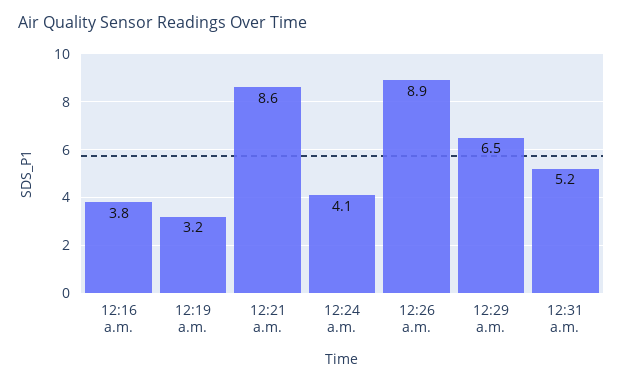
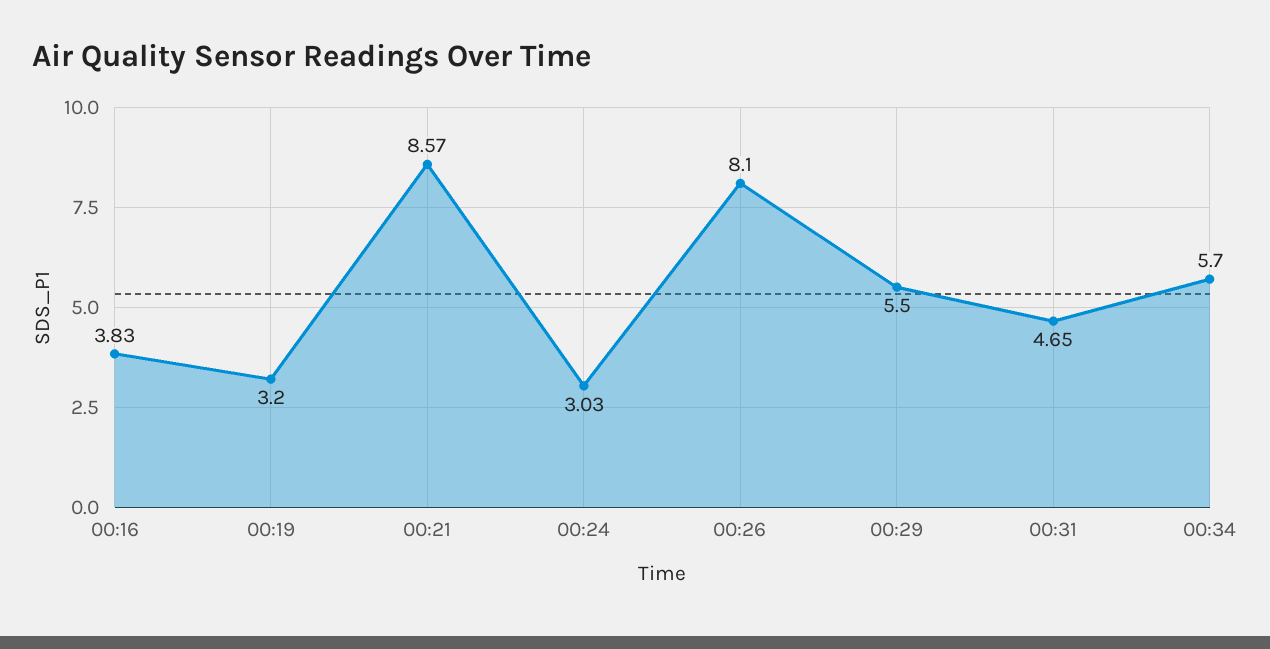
12:24 a.m.: 4.1 -> 3.03
12:26 a.m.: 8.9 -> 8.1
12:29 a.m.: 6.5 -> 5.5
12:31 a.m.: 5.2 -> 4.65
00:34: none -> 5.7

